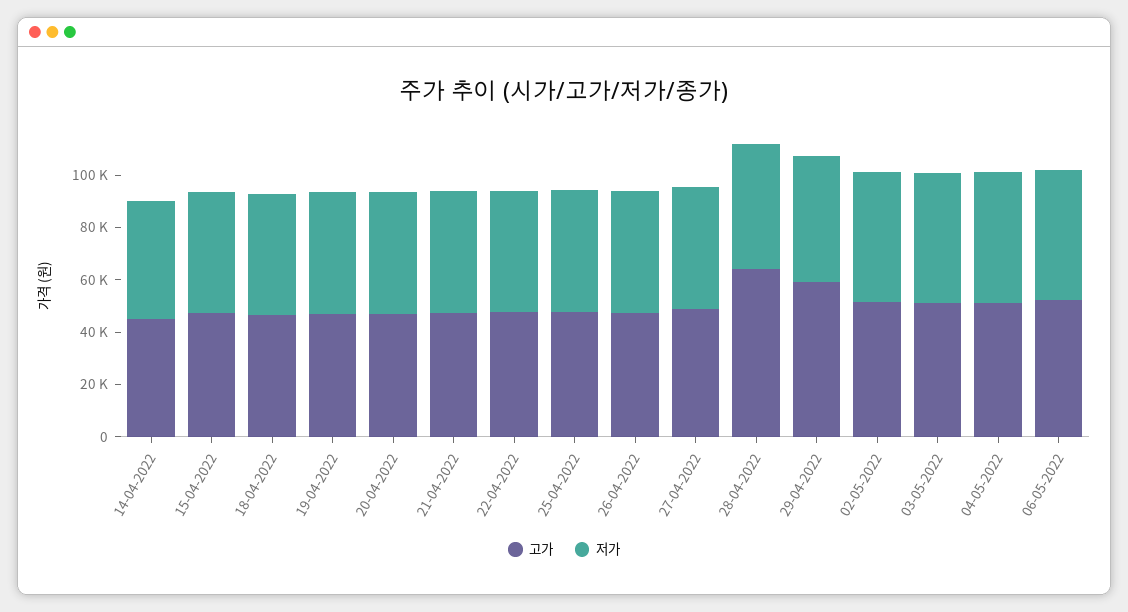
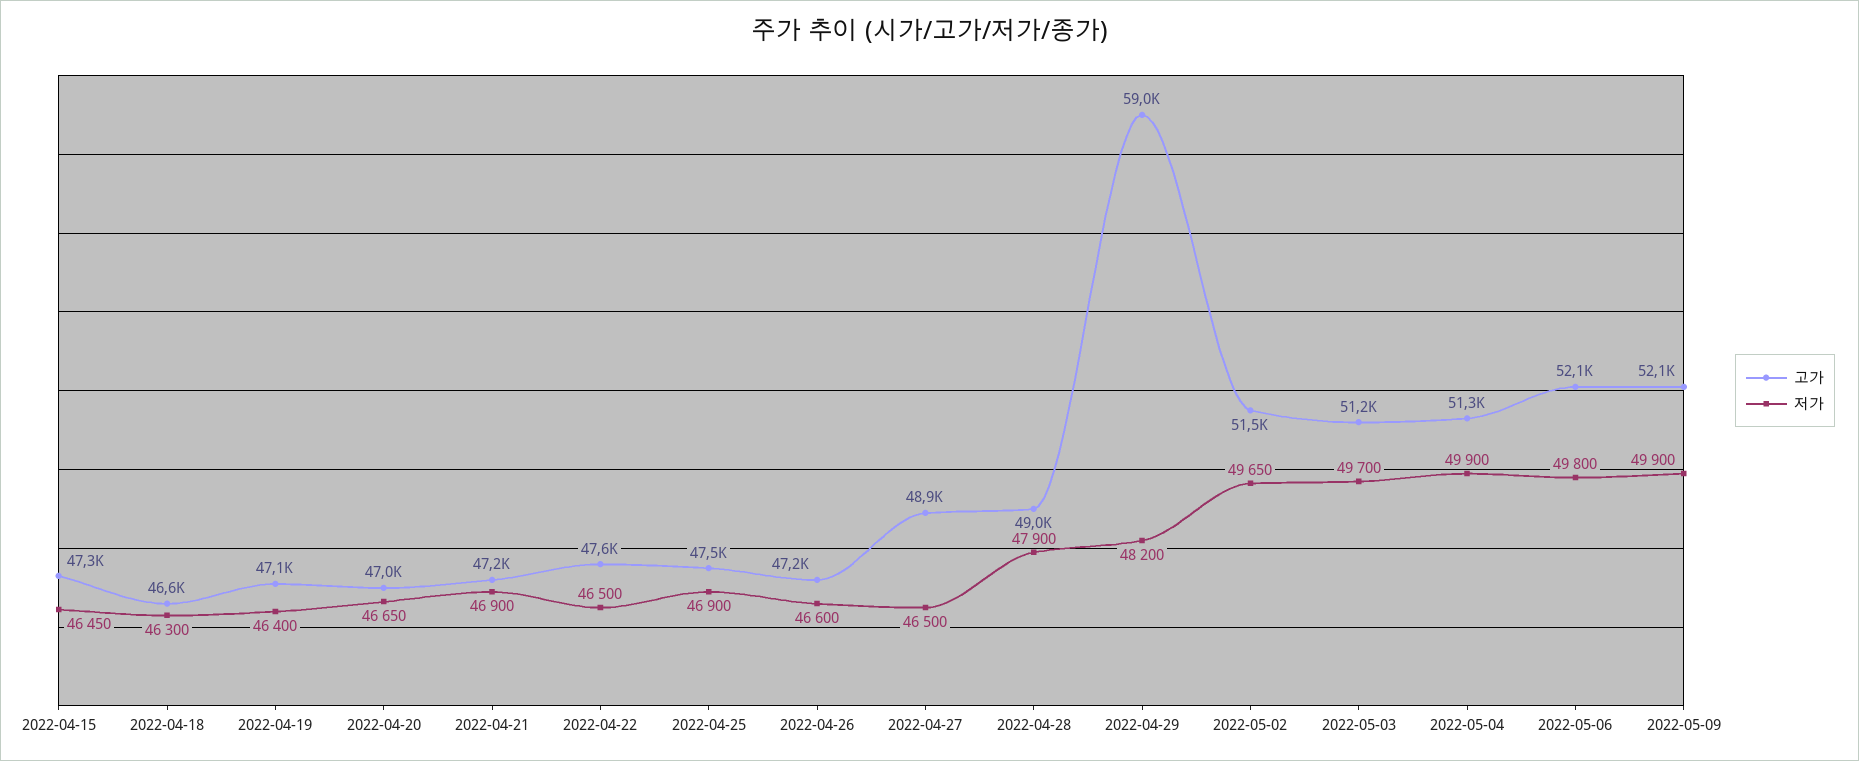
고가, 14-04-2022: 45000 -> none
저가, 14-04-2022: 45000 -> none
고가, 28-04-2022: 65000 -> 49000
고가, 2022-05-09: none -> 52100
저가, 2022-05-09: none -> 49900

